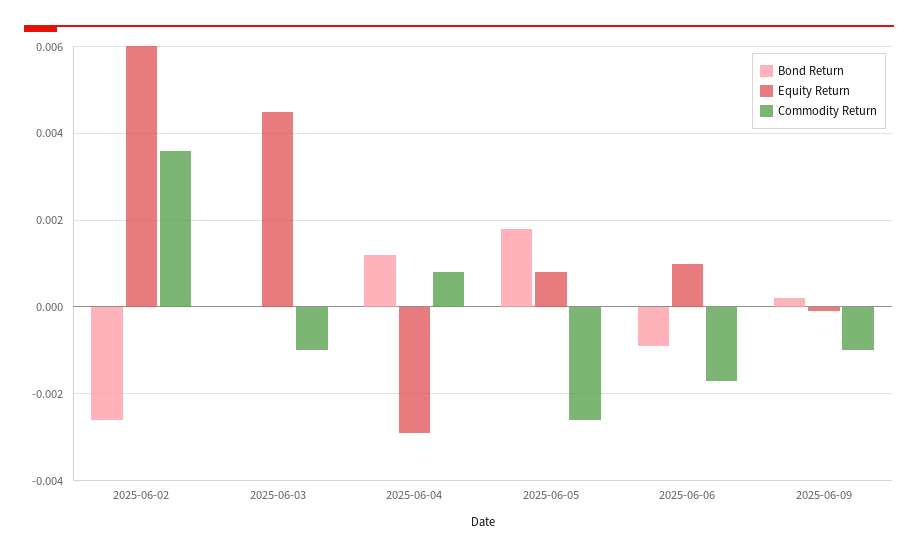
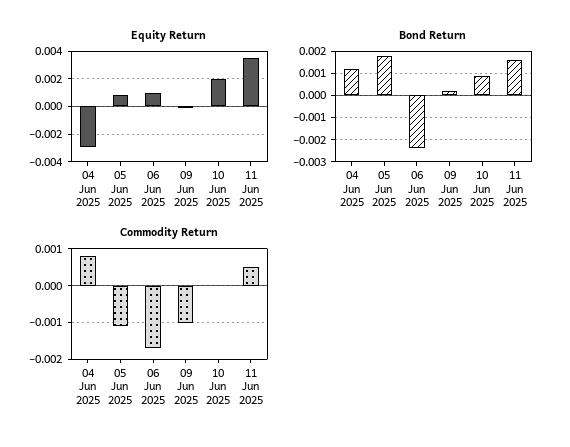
Bond Return, 2025-06-02: -0.0025 -> none
Equity Return, 2025-06-02: 0.006 -> none
Commodity Return, 2025-06-02: 0.0035 -> none
Bond Return, 2025-06-03: 0 -> none
Equity Return, 2025-06-03: 0.0045 -> none
Commodity Return, 2025-06-03: -0.001 -> none
Commodity Return, 2025-06-05: -0.0025 -> -0.001
Bond Return, 2025-06-06: -0.001 -> -0.0025
Equity Return, 10 Jun 2025: none -> 0.002
Equity Return, 11 Jun 2025: none -> 0.0035
Bond Return, 10 Jun 2025: none -> 0.001
Bond Return, 11 Jun 2025: none -> 0.0015
Commodity Return, 10 Jun 2025: none -> 0
Commodity Return, 11 Jun 2025: none -> 0.0005

